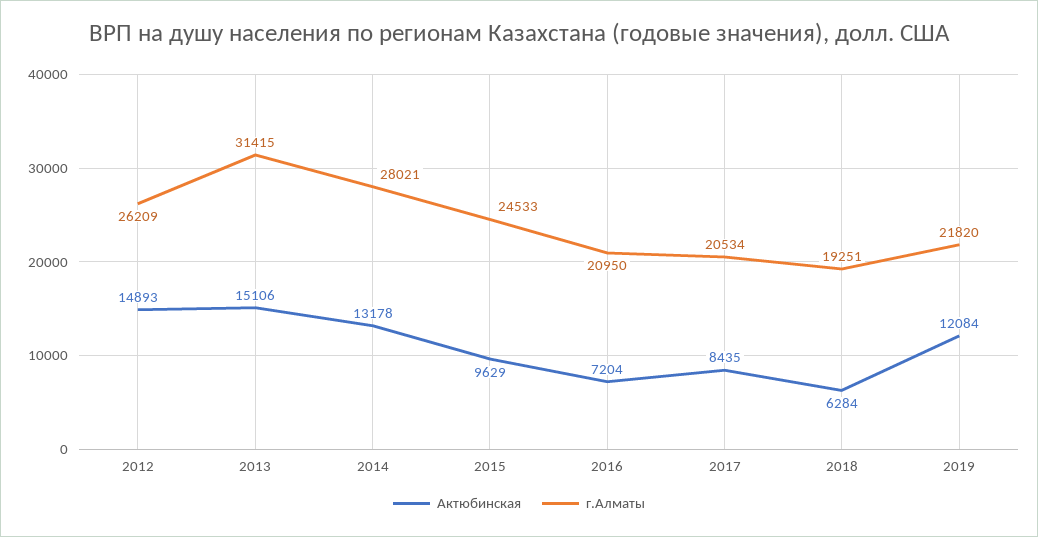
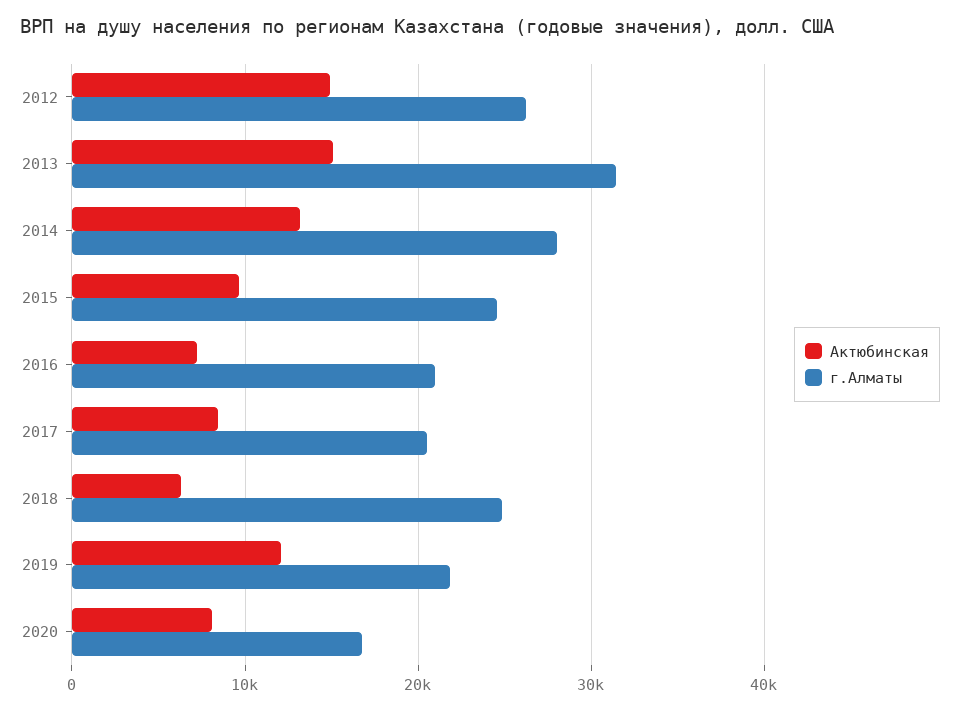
г.Алматы, 2018: 19251 -> 25000
Актюбинская, 2020: none -> 8000
г.Алматы, 2020: none -> 17000

